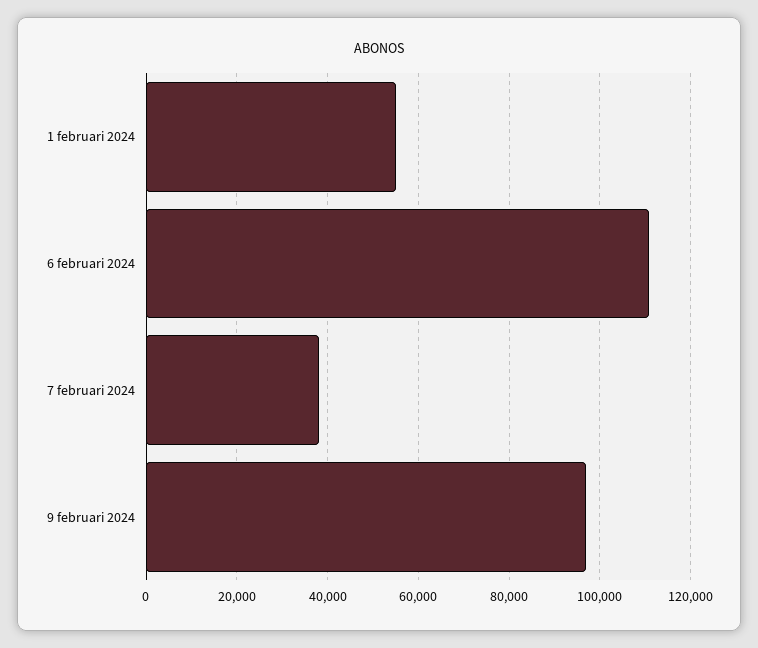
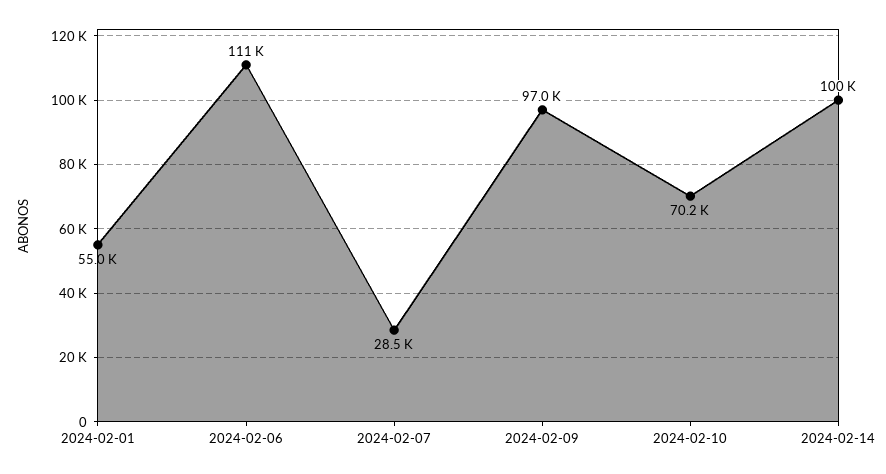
7 februari 2024: 38000 -> 28500
2024-02-10: none -> 70200
2024-02-14: none -> 100000

